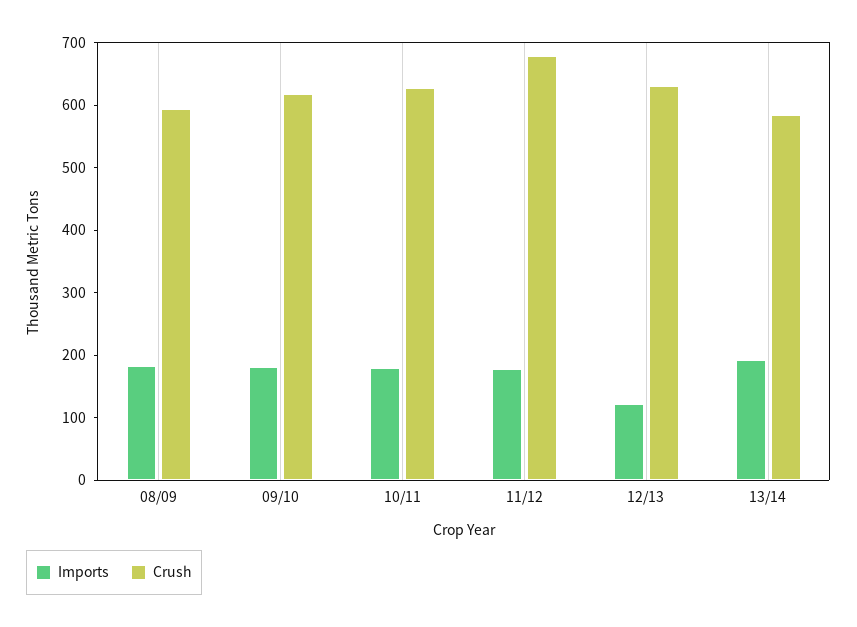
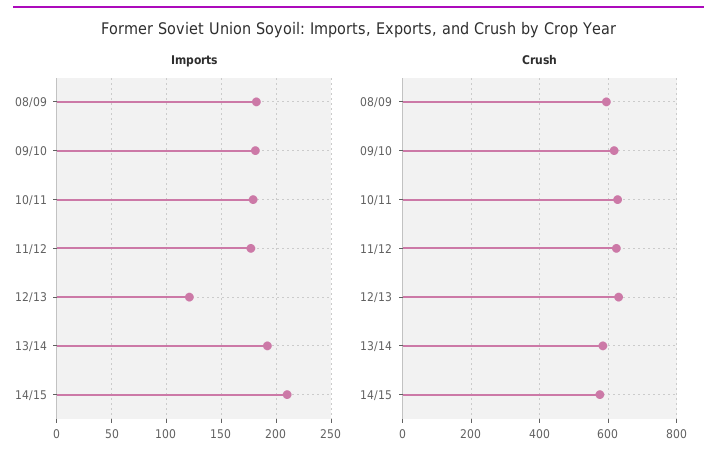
Crush, 11/12: 680 -> 620
Imports, 14/15: none -> 210
Crush, 14/15: none -> 580

